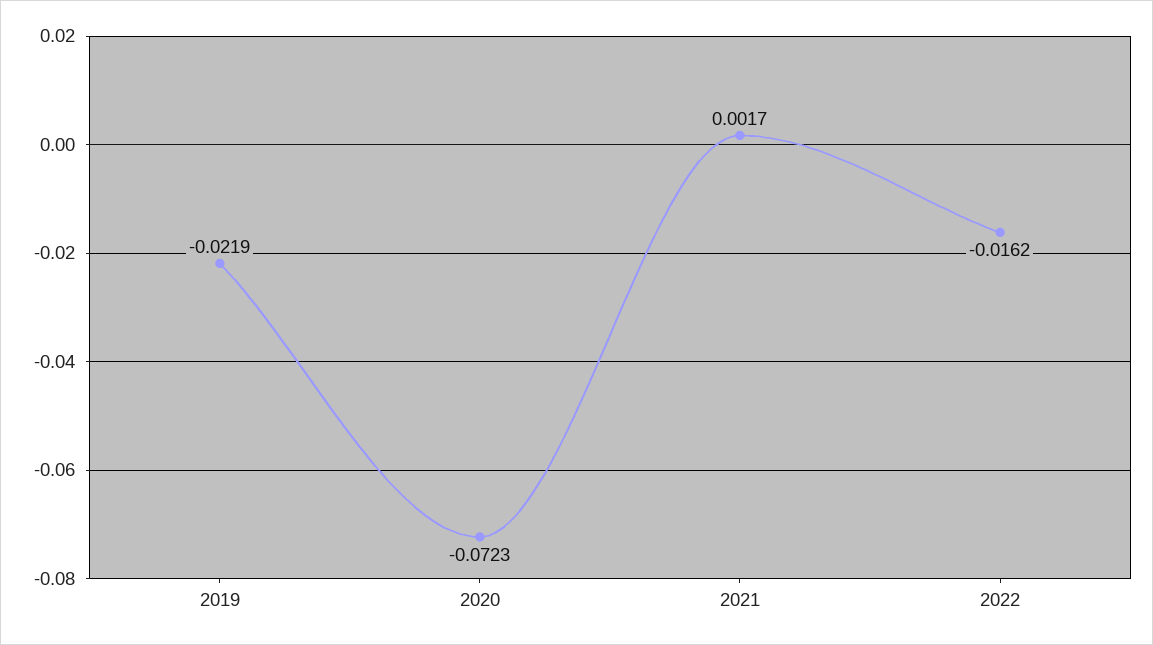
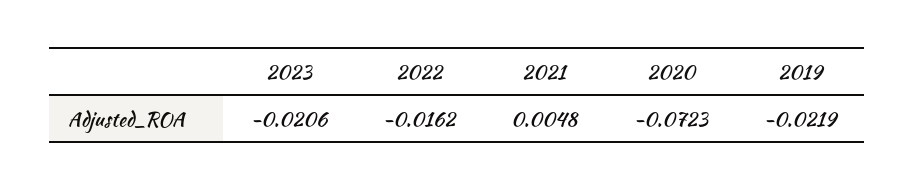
2021: 0.0017 -> 0.0048
2023: none -> -0.0206

